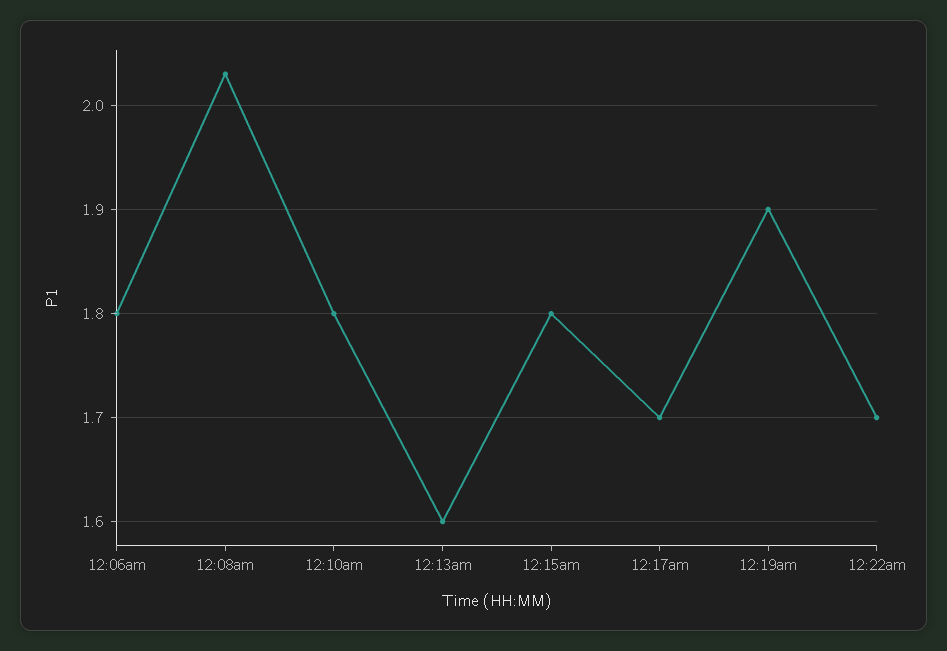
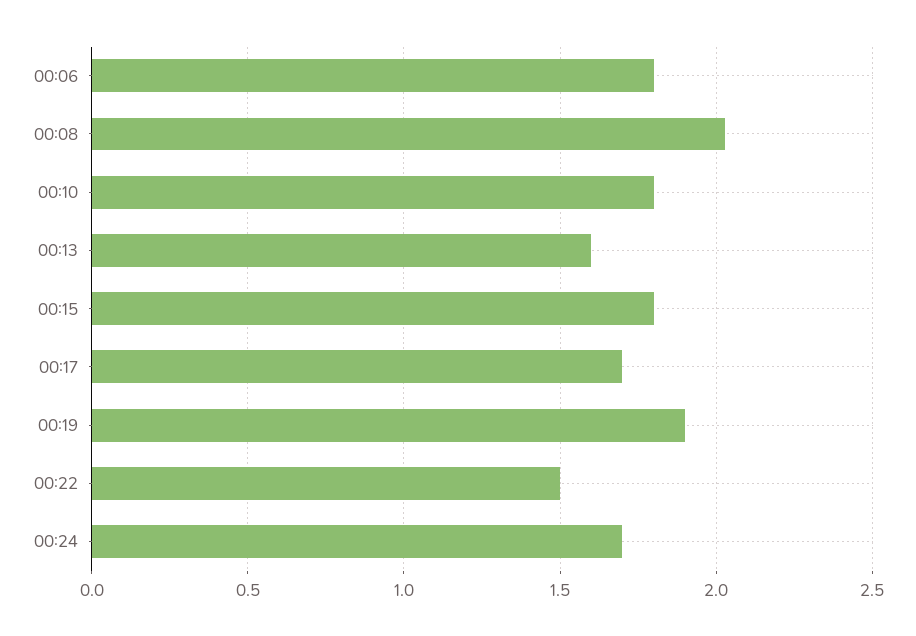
12:22am: 1.7 -> 1.5
00:24: none -> 1.7

